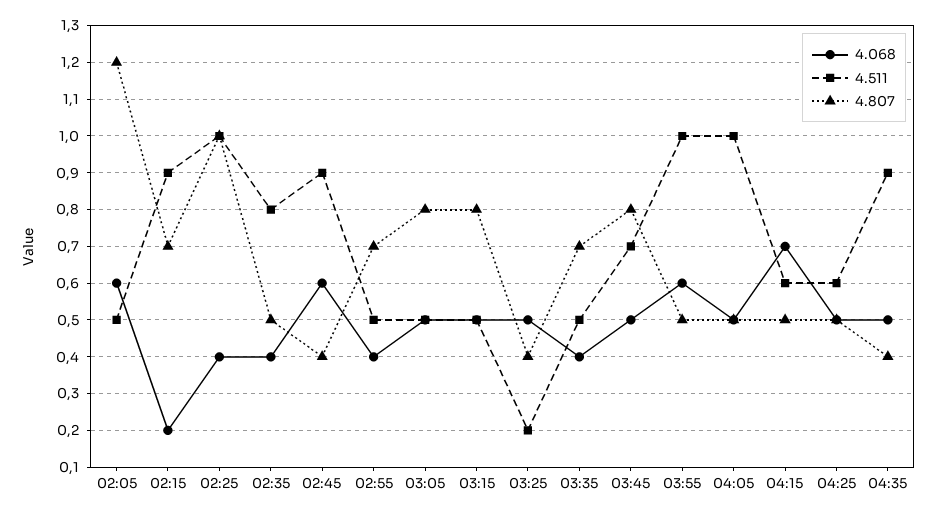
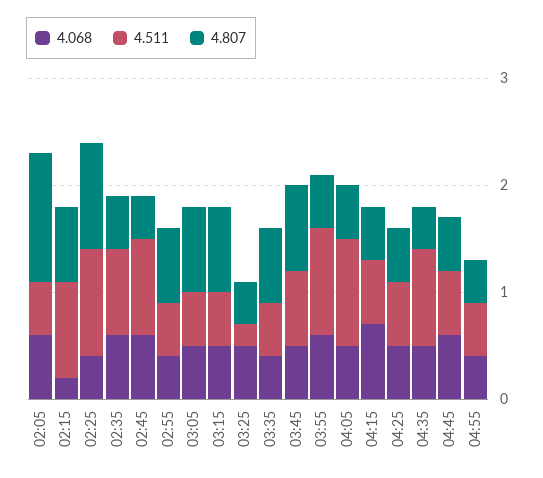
4.068, 02:35: 0.4 -> 0.6
4.068, 04:45: none -> 0.6
4.511, 04:45: none -> 0.6
4.807, 04:45: none -> 0.5
4.068, 04:55: none -> 0.4
4.511, 04:55: none -> 0.5
4.807, 04:55: none -> 0.4

